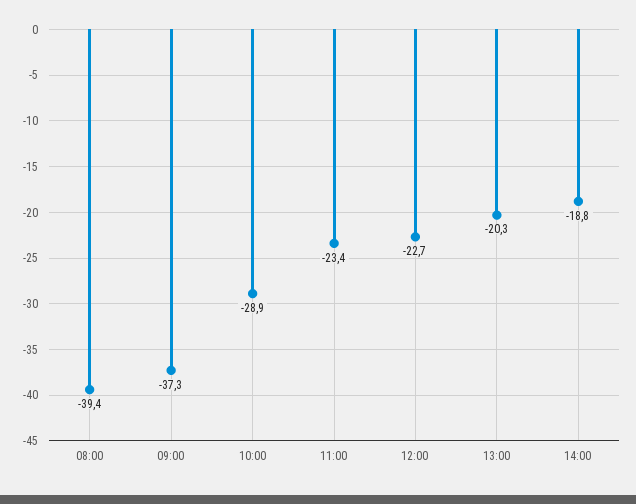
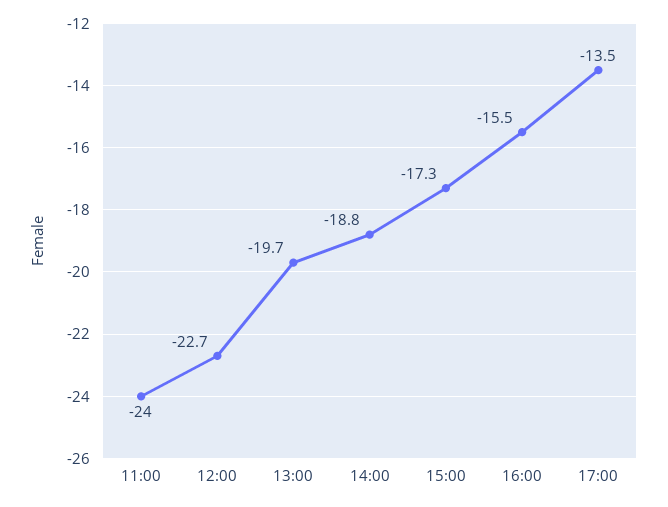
08:00: -39.4 -> none
09:00: -37.3 -> none
10:00: -28.9 -> none
11:00: -23.4 -> -24
13:00: -20.3 -> -19.7
15:00: none -> -17.3
16:00: none -> -15.5
17:00: none -> -13.5

